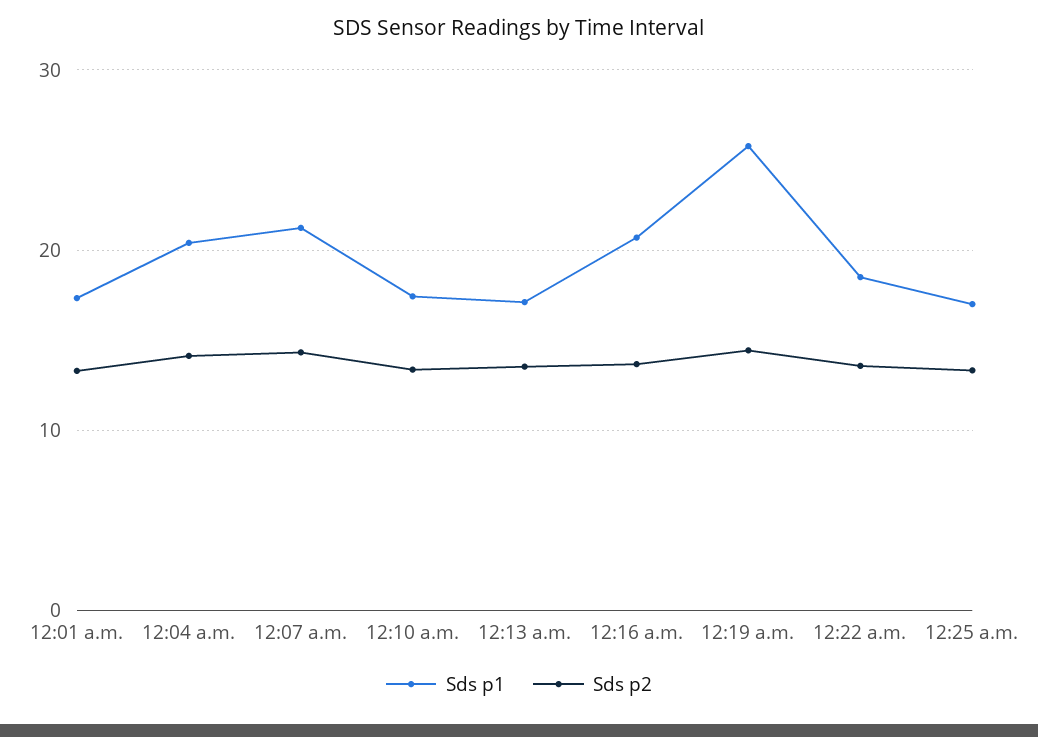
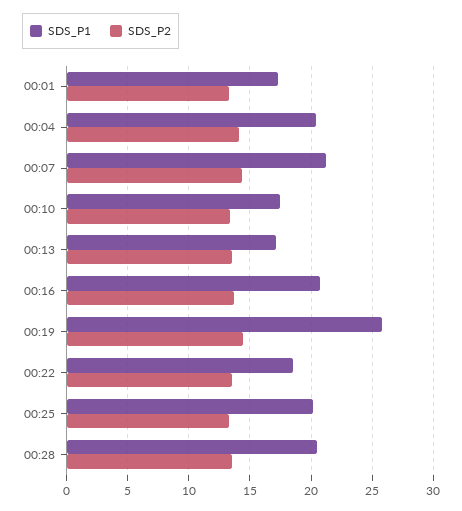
Sds p1, 12:25 a.m.: 17 -> 20
Sds p1, 00:28: none -> 20.5
Sds p2, 00:28: none -> 13.5

